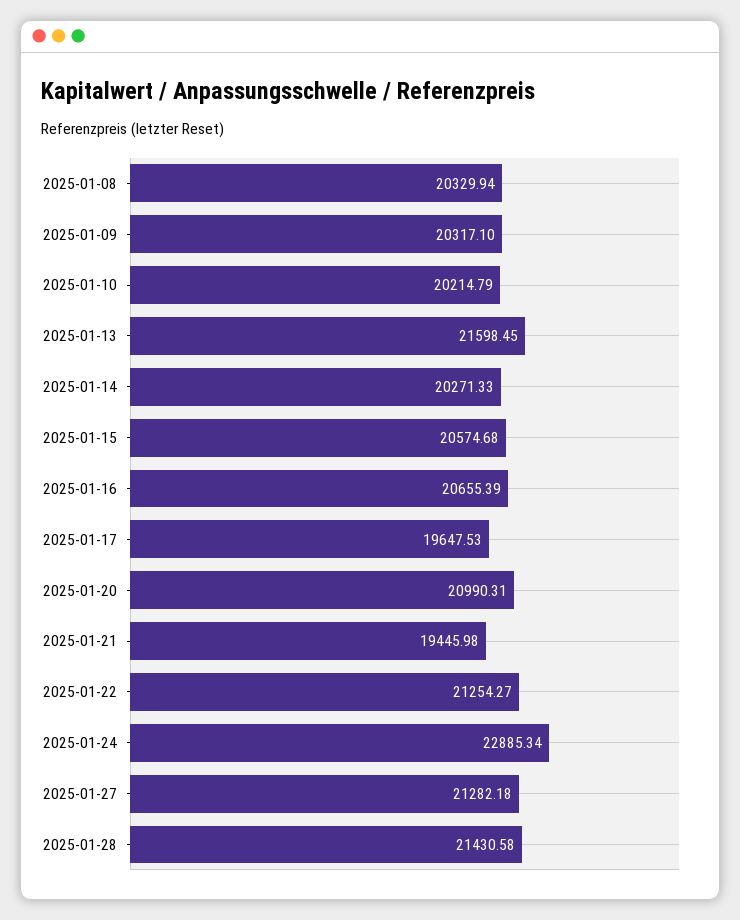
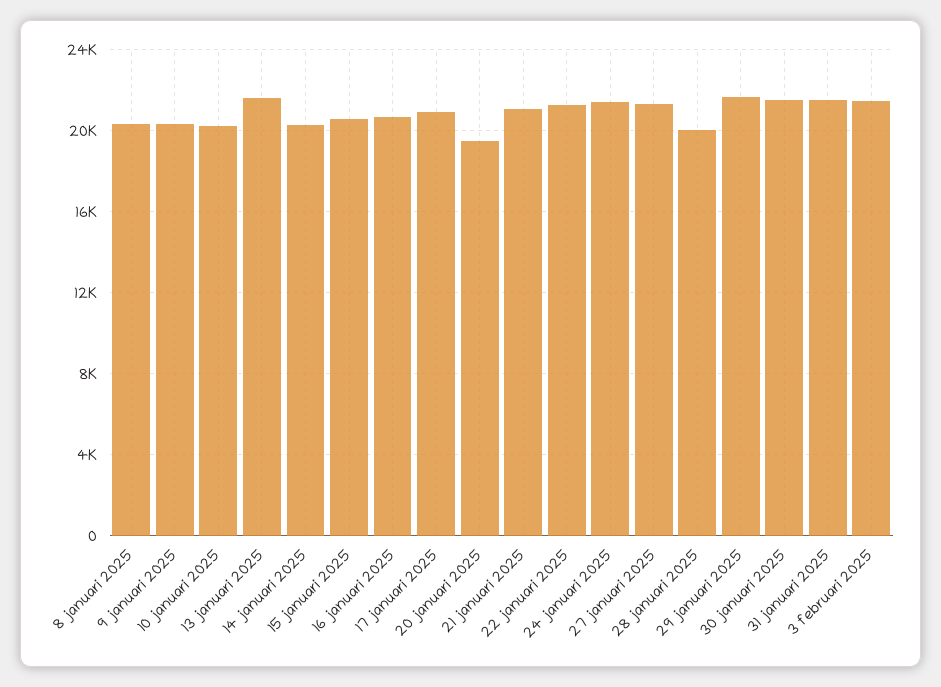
2025-01-17: 19647.53 -> 21000
2025-01-20: 20990.31 -> 19500
2025-01-21: 19445.98 -> 21000
2025-01-24: 22885.34 -> 21500
2025-01-28: 21430.58 -> 20000
29 januari 2025: none -> 21500
30 januari 2025: none -> 21500
31 januari 2025: none -> 21500
3 februari 2025: none -> 21500

